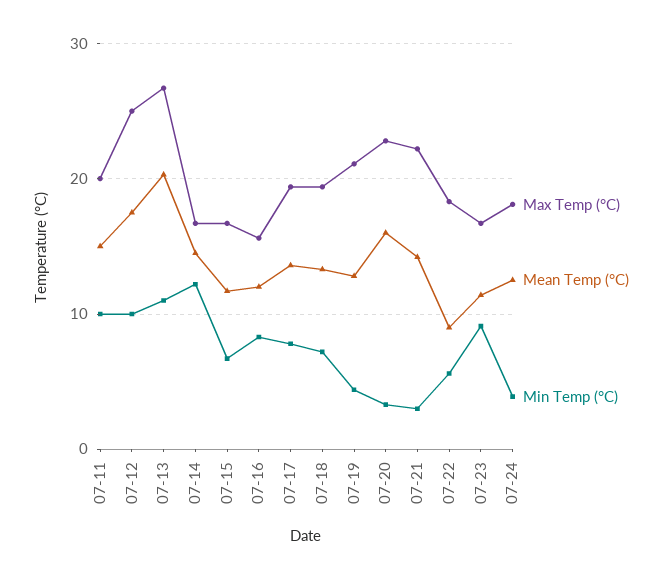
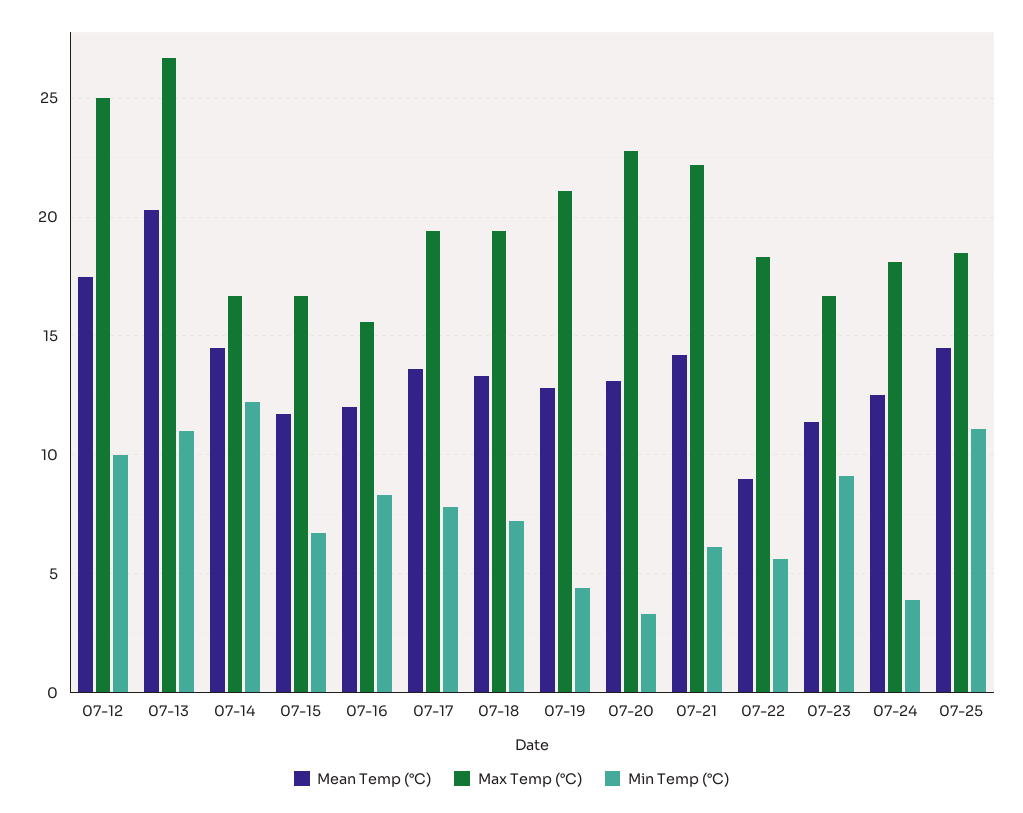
Max Temp (°C), 07-11: 20 -> none
Mean Temp (°C), 07-11: 15 -> none
Min Temp (°C), 07-11: 10 -> none
Mean Temp (°C), 07-20: 16 -> 13
Min Temp (°C), 07-21: 3 -> 6
Mean Temp (°C), 07-25: none -> 14.5
Max Temp (°C), 07-25: none -> 18.5
Min Temp (°C), 07-25: none -> 11

